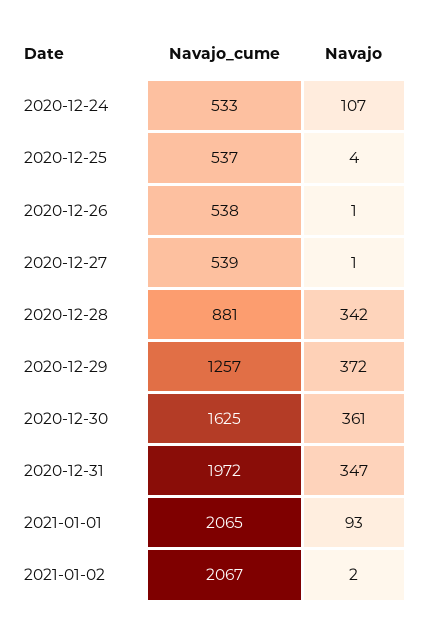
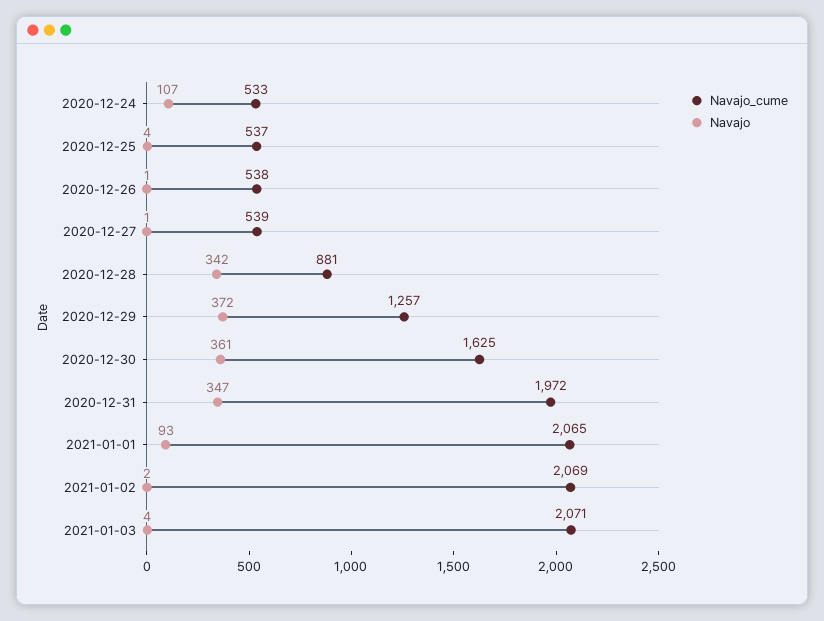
Navajo_cume, 2021-01-02: 2067 -> 2069
Navajo_cume, 2021-01-03: none -> 2071
Navajo, 2021-01-03: none -> 4

